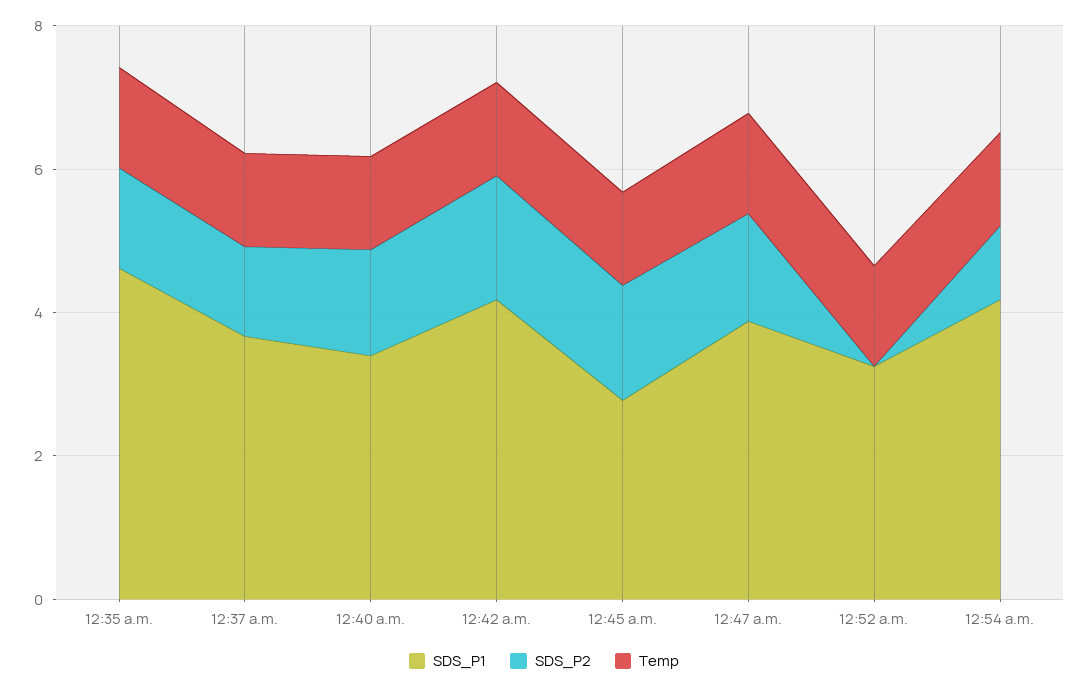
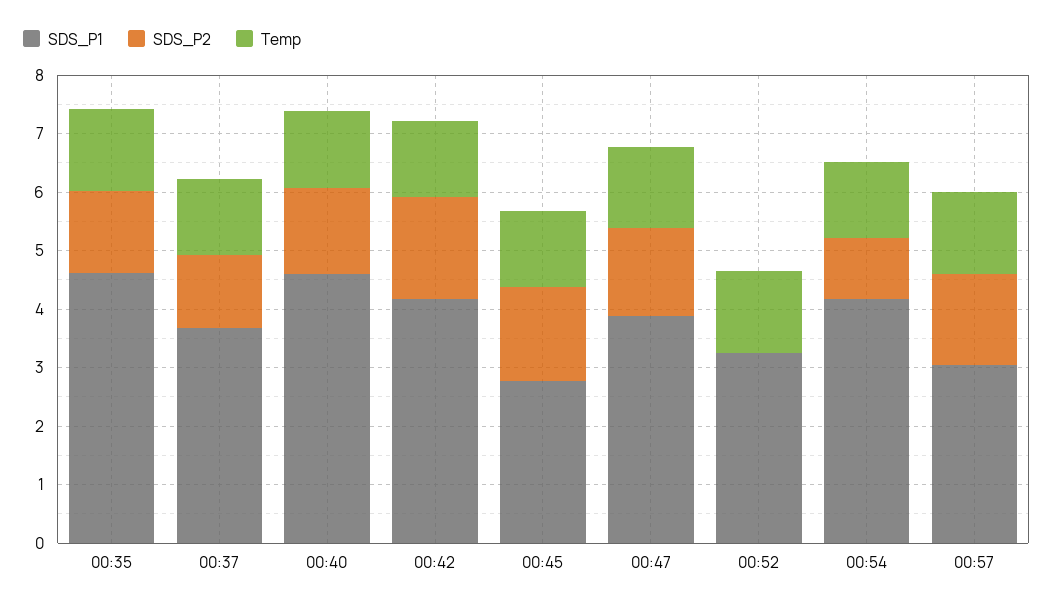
SDS_P1, 12:40 a.m.: 3.5 -> 4.6
SDS_P1, 00:57: none -> 3
SDS_P2, 00:57: none -> 1.6
Temp, 00:57: none -> 1.4

